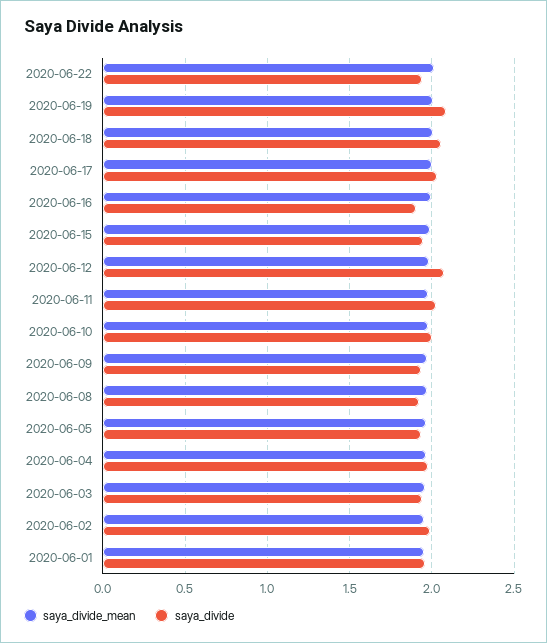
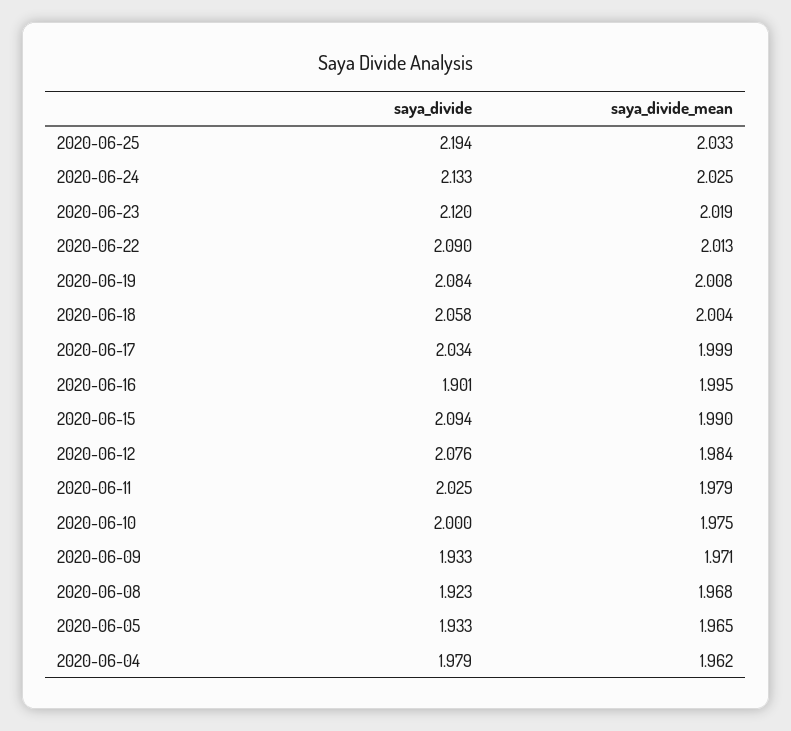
saya_divide, 2020-06-22: 1.95 -> 2.09
saya_divide, 2020-06-15: 1.95 -> 2.094
saya_divide_mean, 2020-06-03: 1.95 -> none
saya_divide, 2020-06-03: 1.95 -> none
saya_divide_mean, 2020-06-02: 1.95 -> none
saya_divide, 2020-06-02: 2 -> none
saya_divide_mean, 2020-06-01: 1.95 -> none
saya_divide, 2020-06-01: 1.95 -> none
saya_divide, 2020-06-25: none -> 2.194
saya_divide_mean, 2020-06-25: none -> 2.033
saya_divide, 2020-06-24: none -> 2.133
saya_divide_mean, 2020-06-24: none -> 2.025
saya_divide, 2020-06-23: none -> 2.12
saya_divide_mean, 2020-06-23: none -> 2.019

